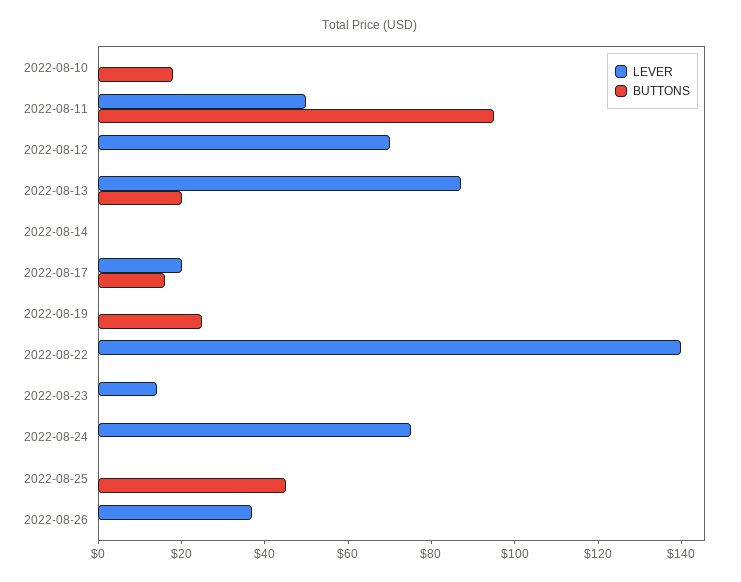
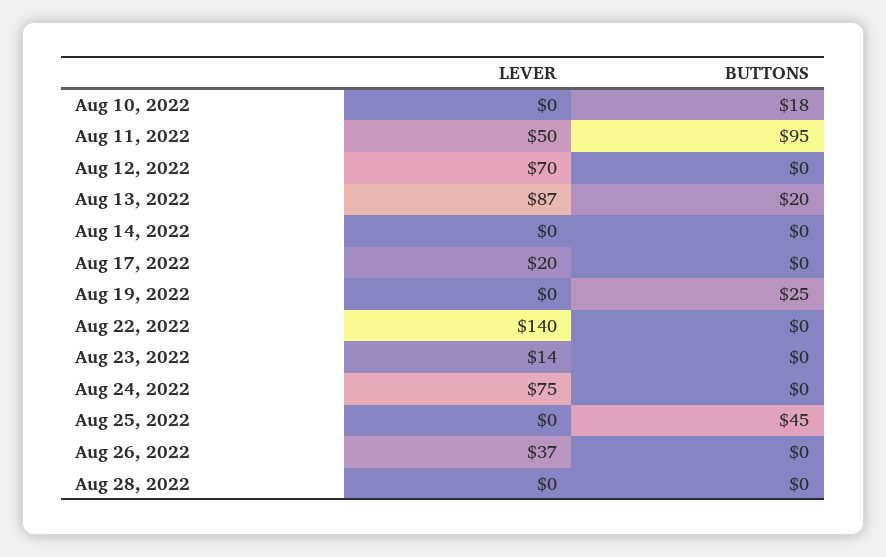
BUTTONS, 2022-08-17: 15 -> 0
LEVER, Aug 28, 2022: none -> 0
BUTTONS, Aug 28, 2022: none -> 0

